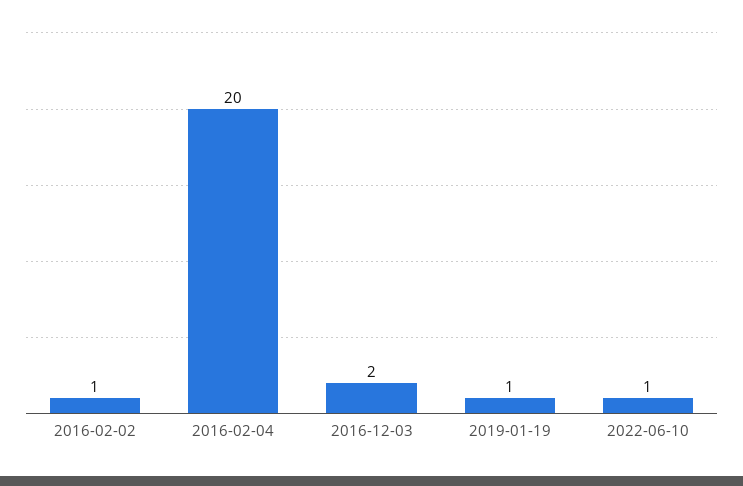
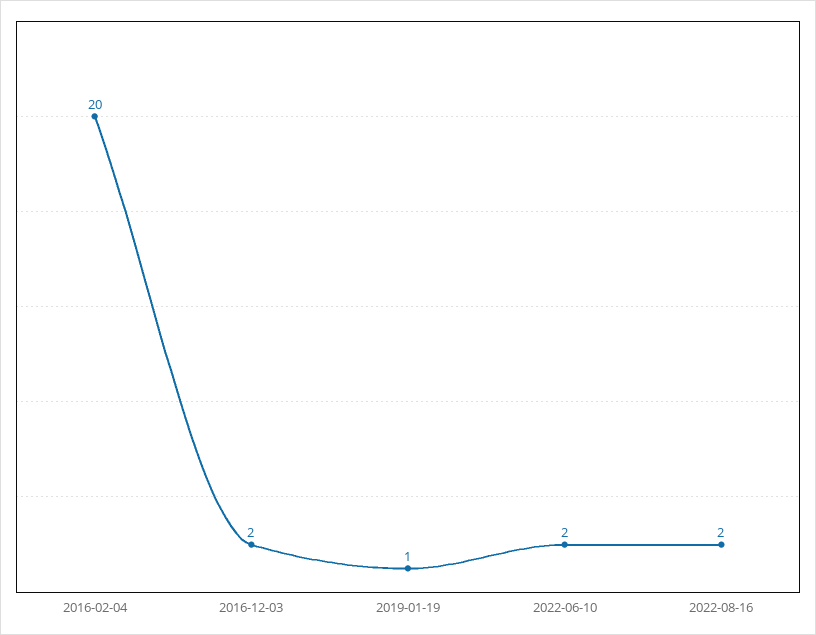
2016-02-02: 1 -> none
2022-06-10: 1 -> 2
2022-08-16: none -> 2

